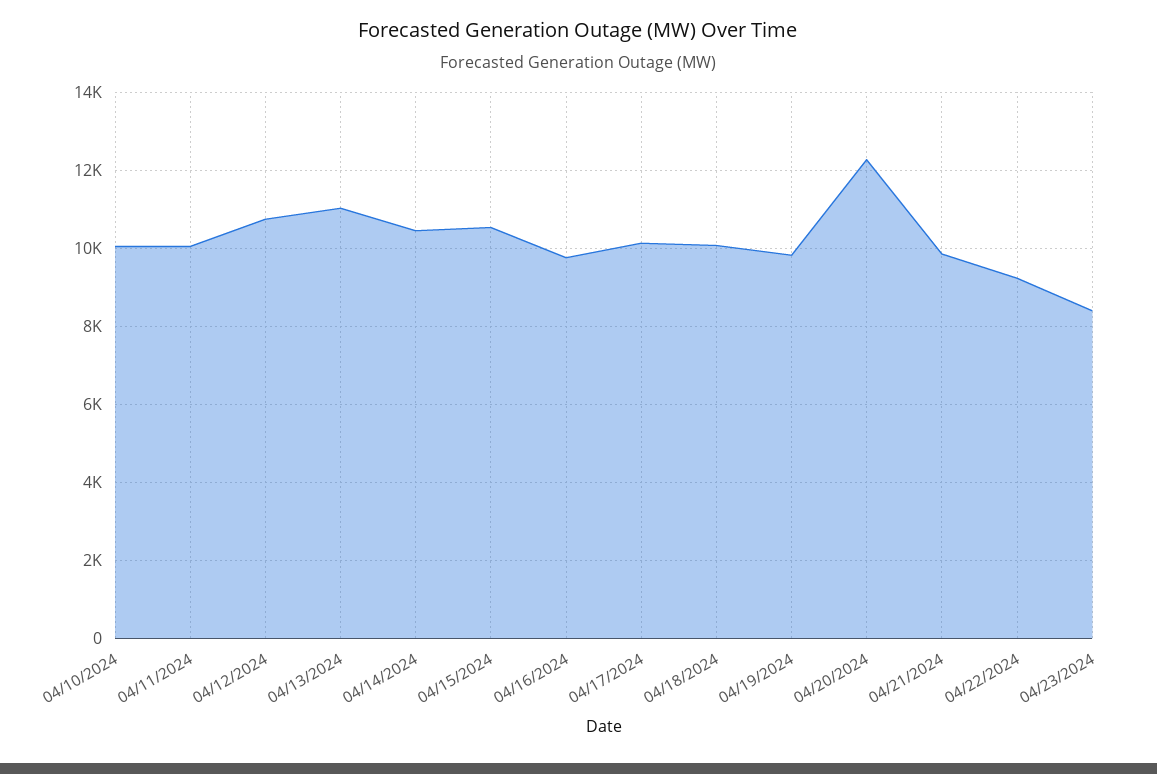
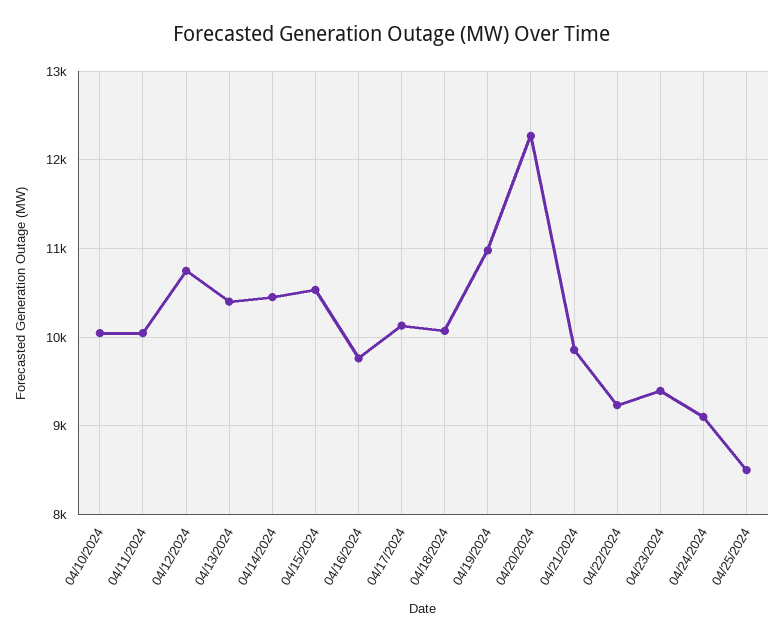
04/13/2024: 11000 -> 10400
04/19/2024: 9800 -> 11000
04/23/2024: 8400 -> 9400
04/24/2024: none -> 9100
04/25/2024: none -> 8500

